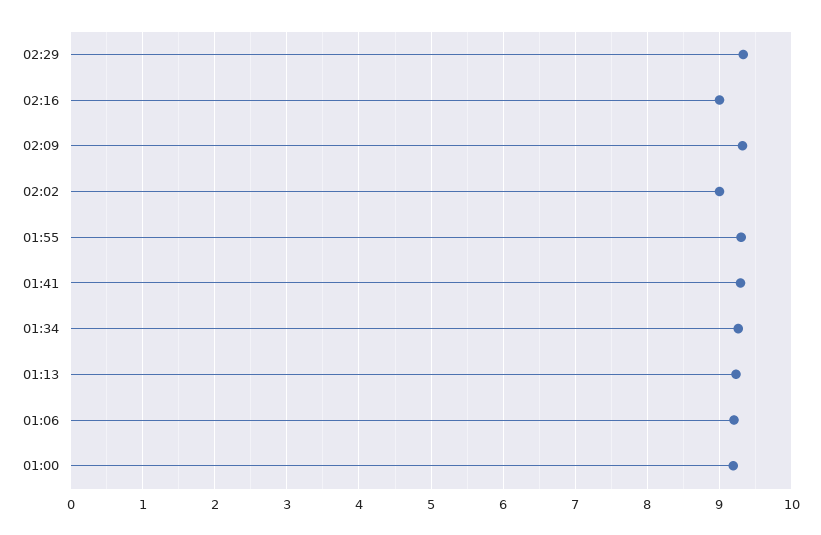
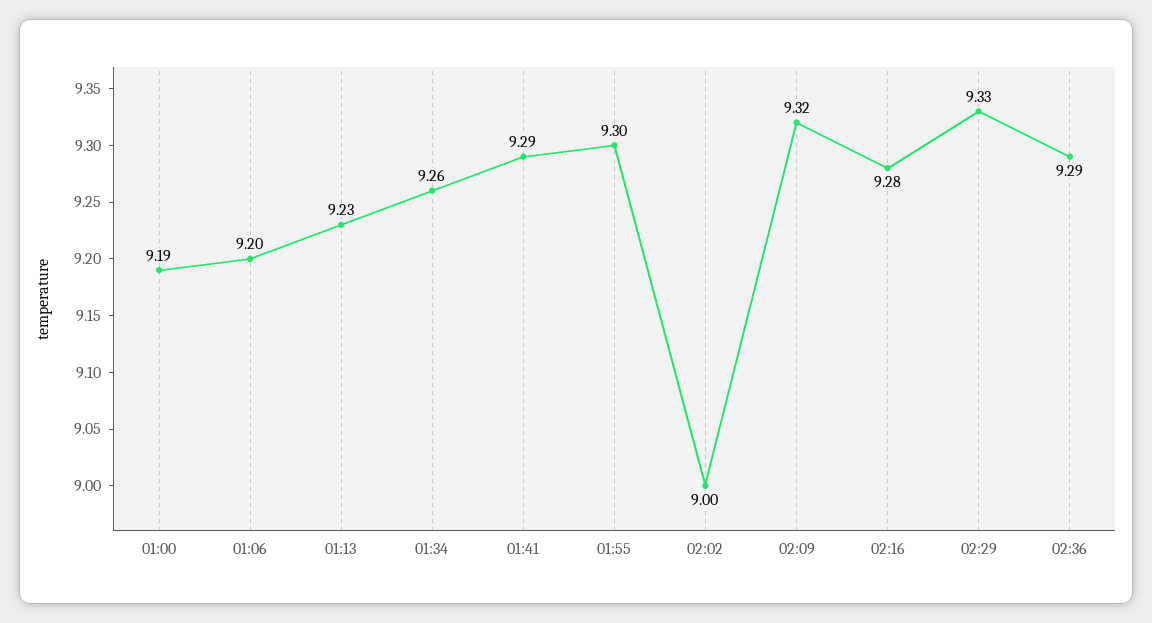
02:16: 9 -> 9.28
02:36: none -> 9.29

